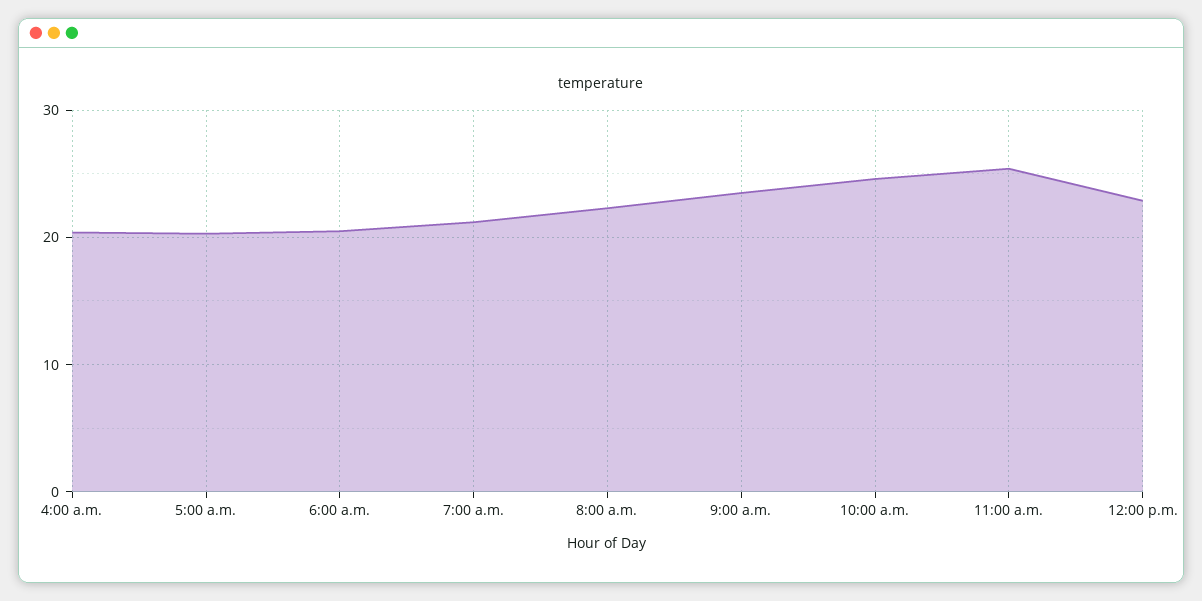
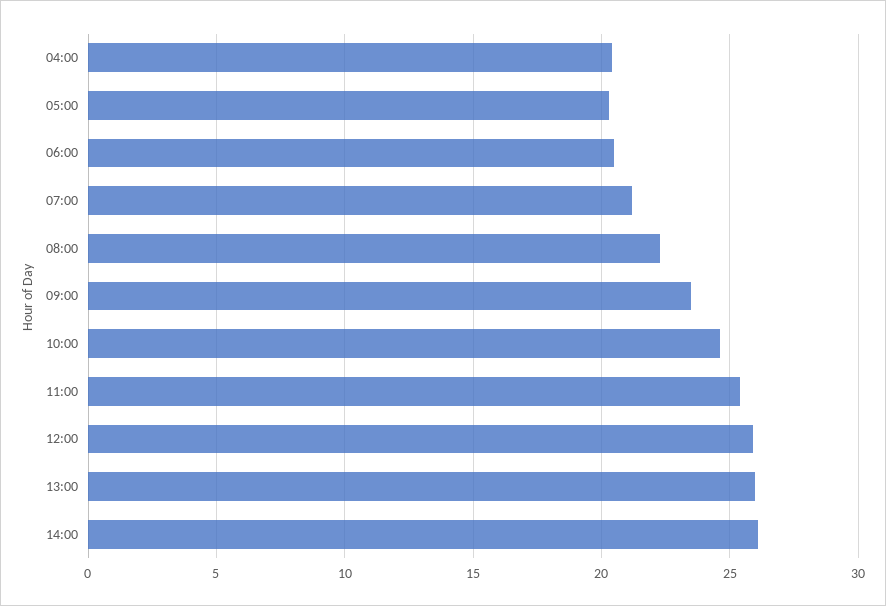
12:00 p.m.: 23 -> 26
13:00: none -> 26
14:00: none -> 26

